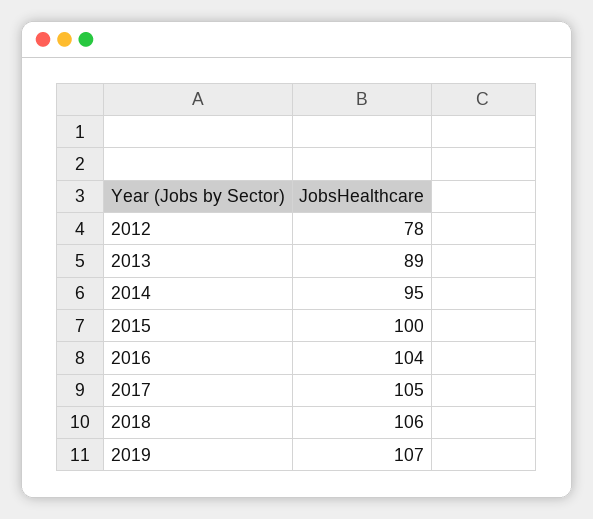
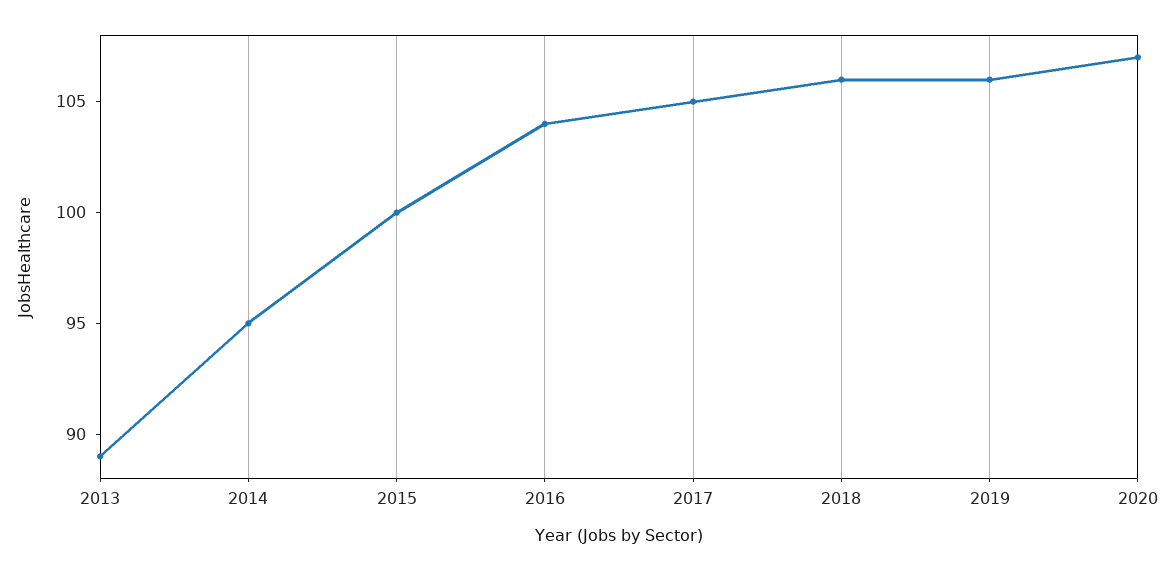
2012: 78 -> none
2019: 107 -> 106
2020: none -> 107

